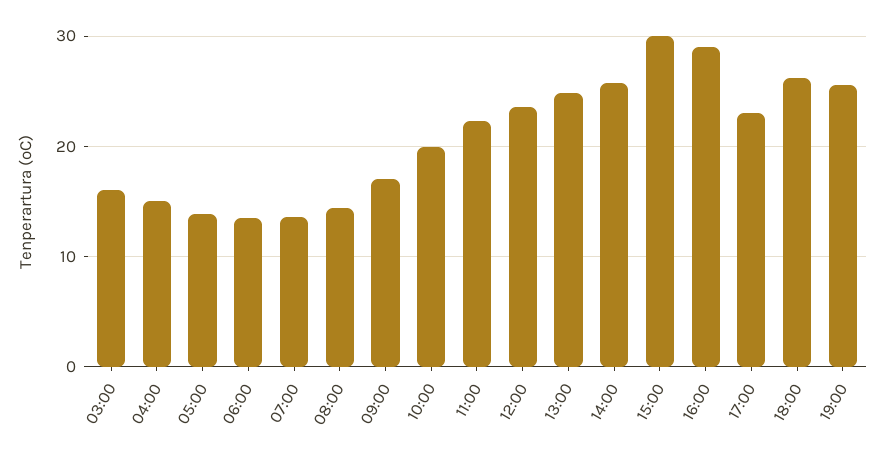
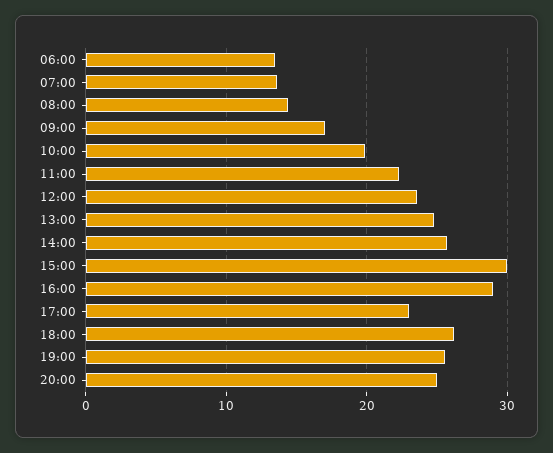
03:00: 16 -> none
04:00: 15 -> none
05:00: 14 -> none
20:00: none -> 25

